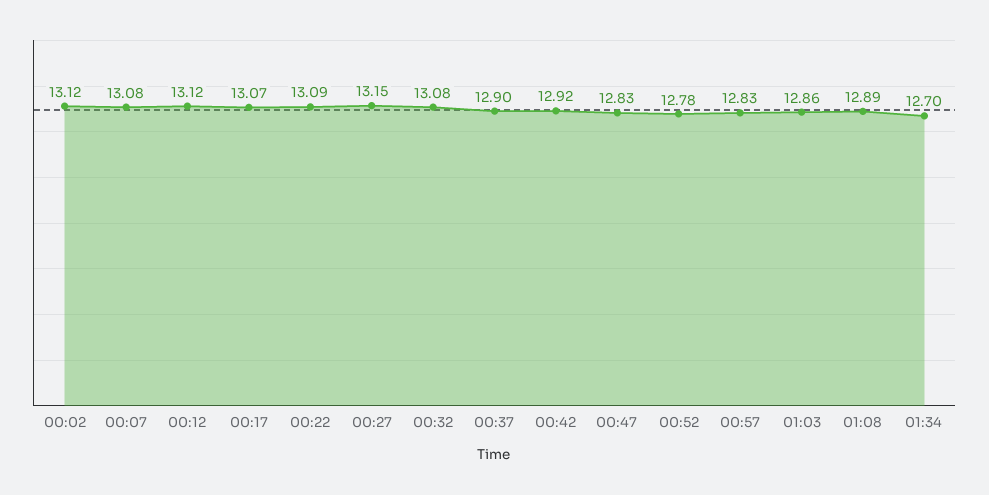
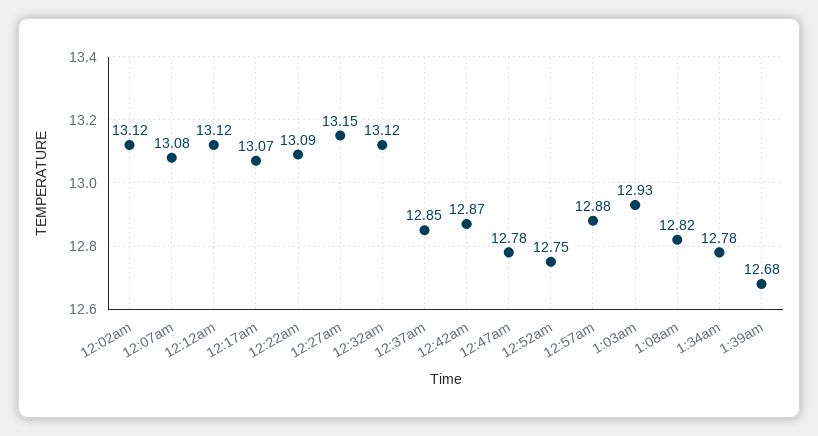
00:32: 13.08 -> 13.12
00:37: 12.9 -> 12.85
00:42: 12.92 -> 12.87
00:47: 12.83 -> 12.78
00:52: 12.78 -> 12.75
00:57: 12.83 -> 12.88
01:03: 12.86 -> 12.93
01:08: 12.89 -> 12.82
01:34: 12.7 -> 12.78
1:39am: none -> 12.68

